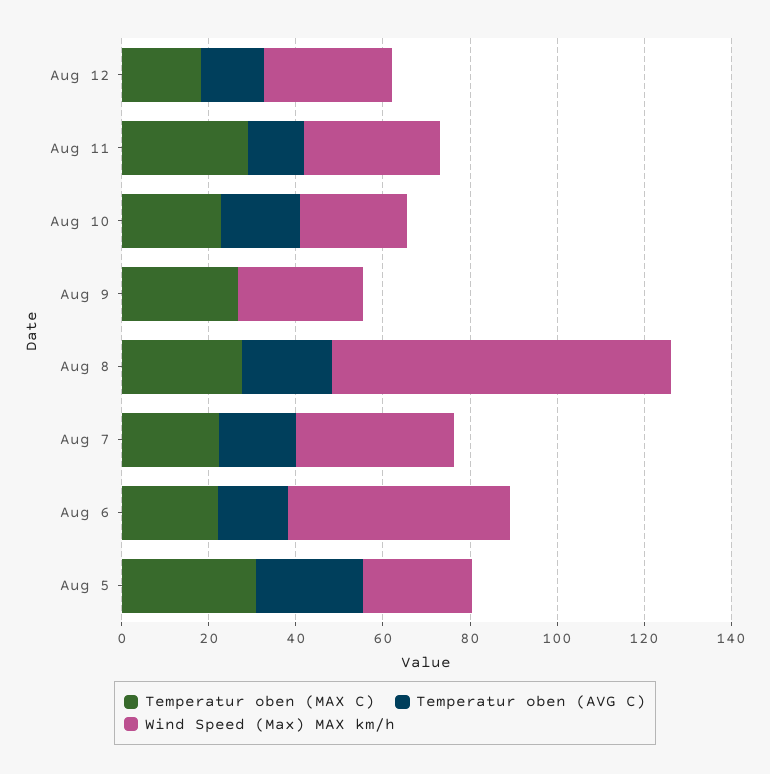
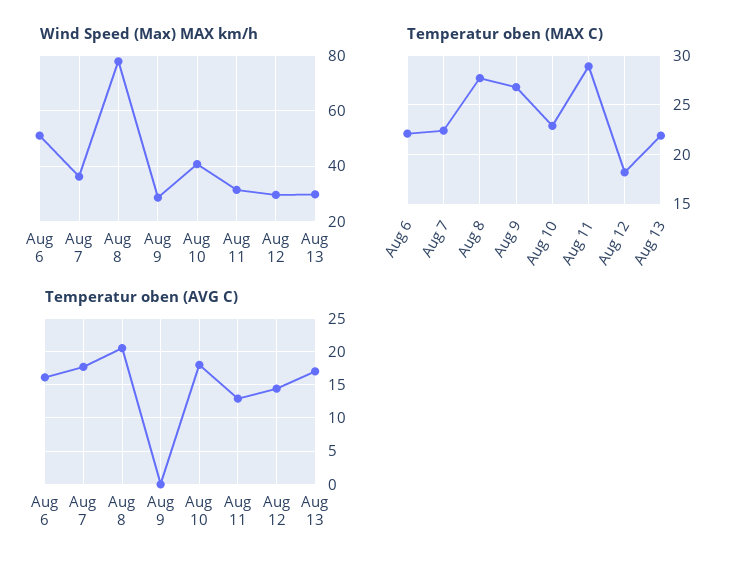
Wind Speed (Max) MAX km/h, Aug 10: 25 -> 40
Temperatur oben (MAX C), Aug 5: 30 -> none
Temperatur oben (AVG C), Aug 5: 25 -> none
Wind Speed (Max) MAX km/h, Aug 5: 25 -> none
Wind Speed (Max) MAX km/h, Aug 13: none -> 30
Temperatur oben (MAX C), Aug 13: none -> 22
Temperatur oben (AVG C), Aug 13: none -> 17

